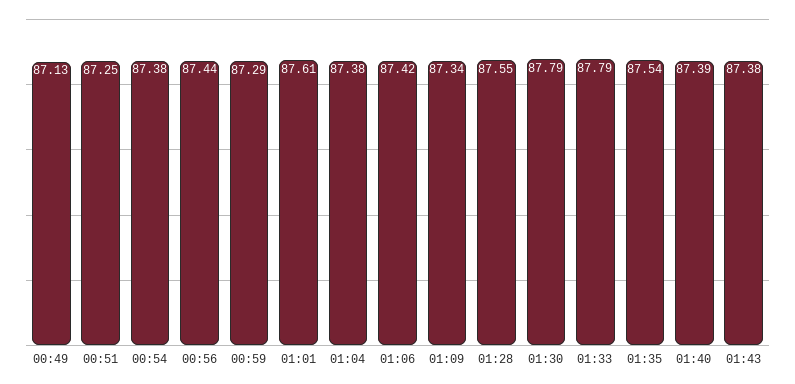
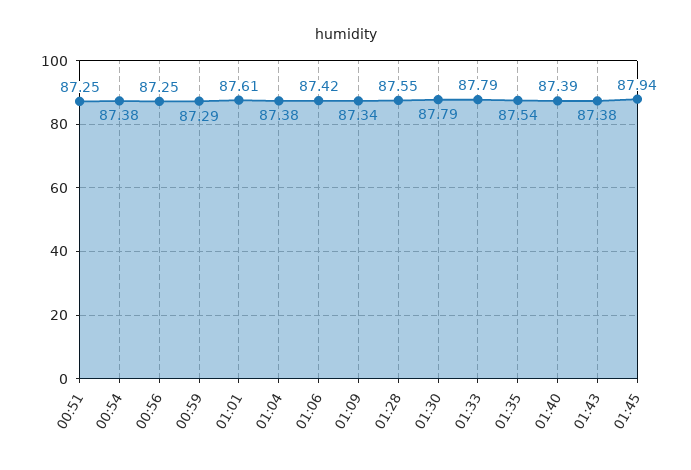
00:49: 87.13 -> none
00:56: 87.44 -> 87.25
01:45: none -> 87.94

